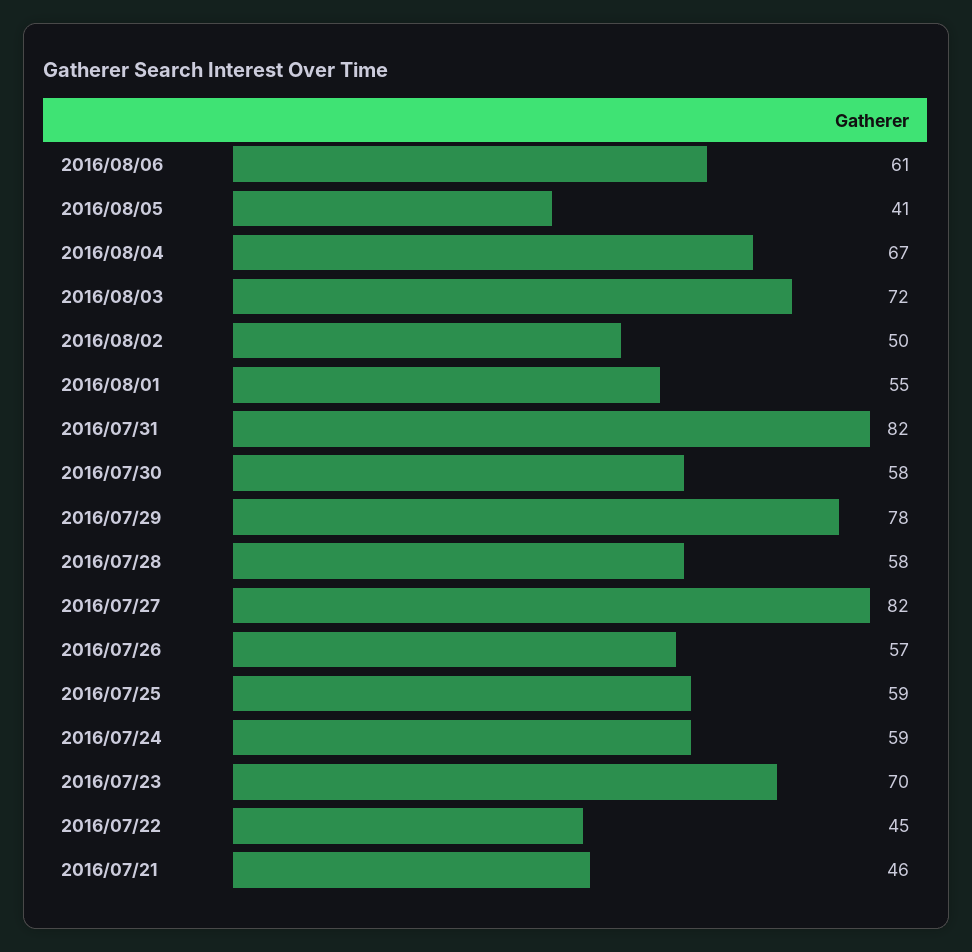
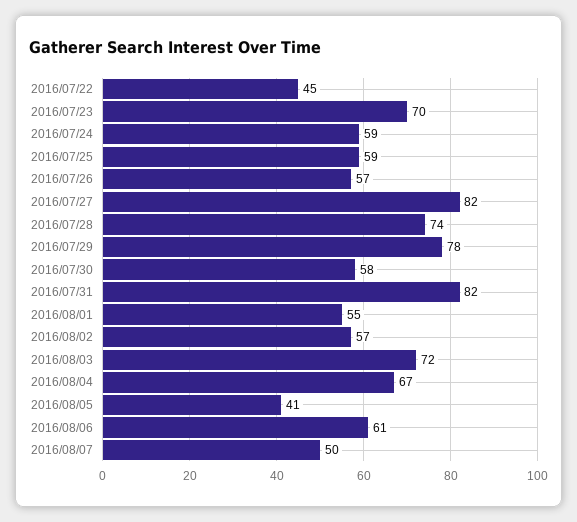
2016/08/02: 50 -> 57
2016/07/28: 58 -> 74
2016/07/21: 46 -> none
2016/08/07: none -> 50

